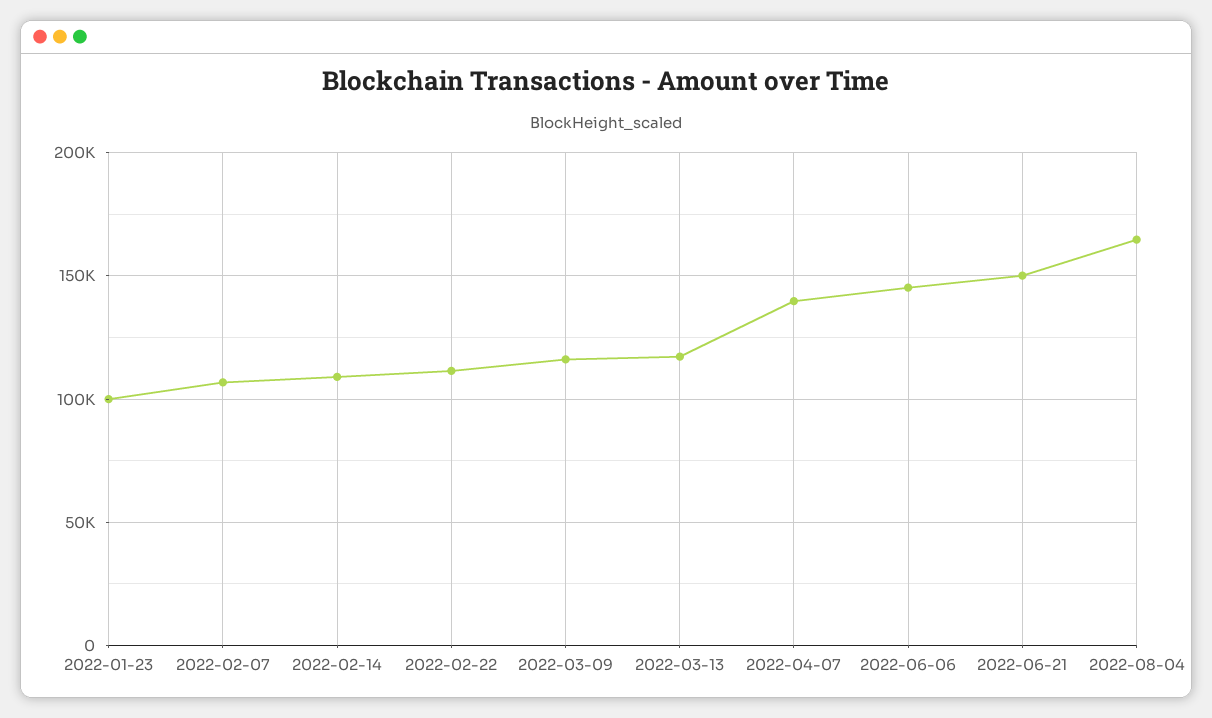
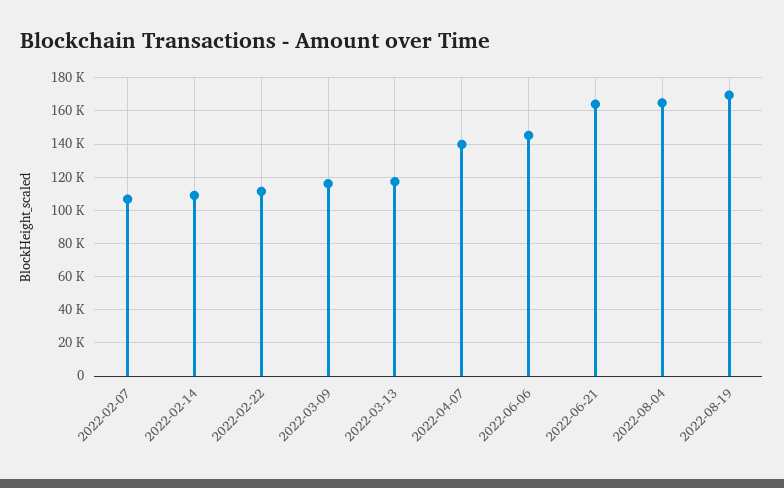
2022-01-23: 100000 -> none
2022-06-21: 150000 -> 165000
2022-08-19: none -> 170000

